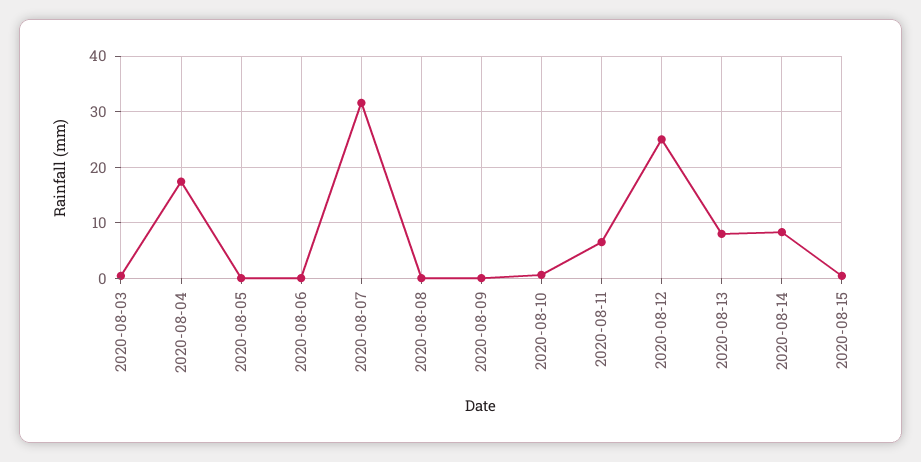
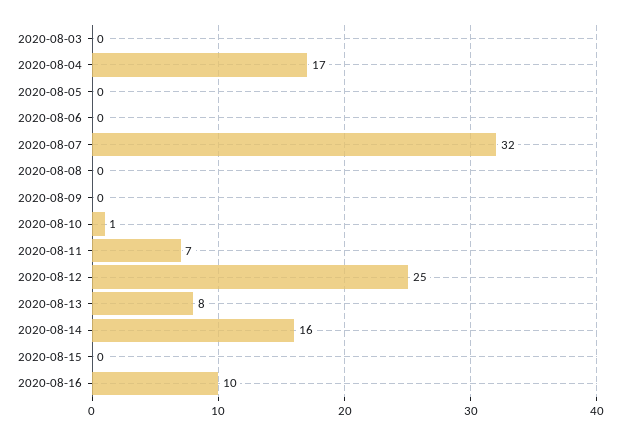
2020-08-14: 8 -> 16
2020-08-16: none -> 10

